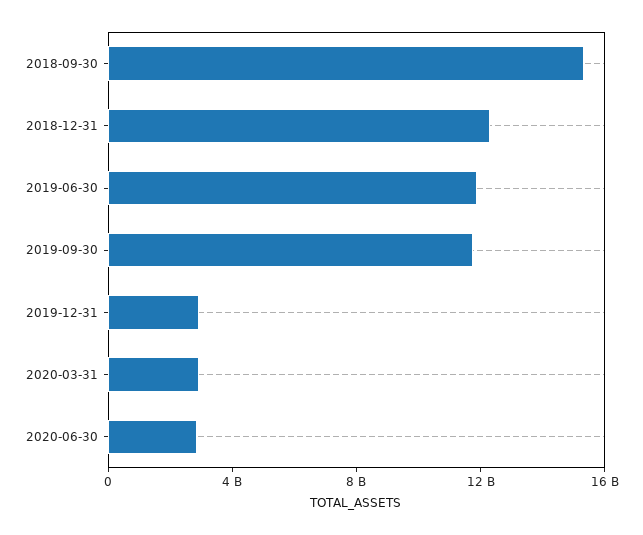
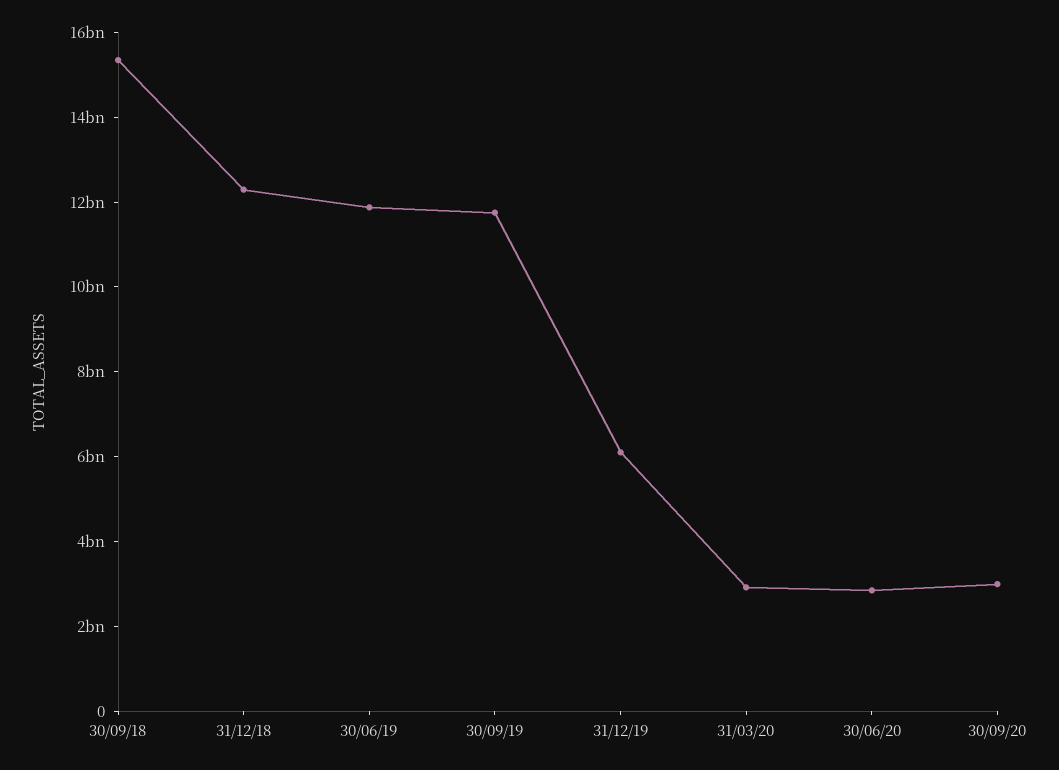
2019-12-31: 3000000000 -> 6000000000
30/09/20: none -> 3000000000

